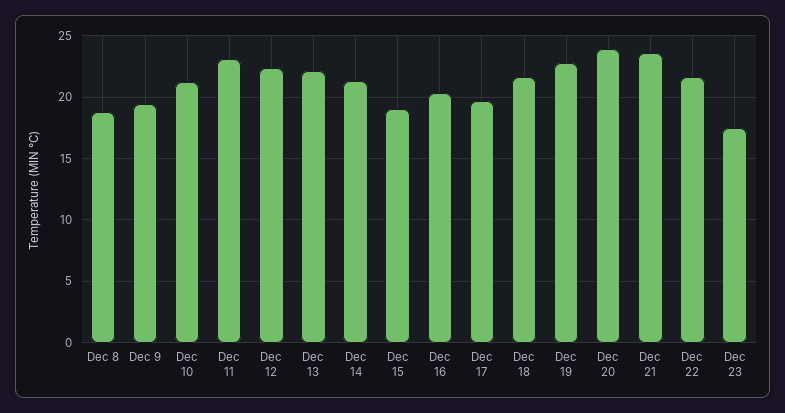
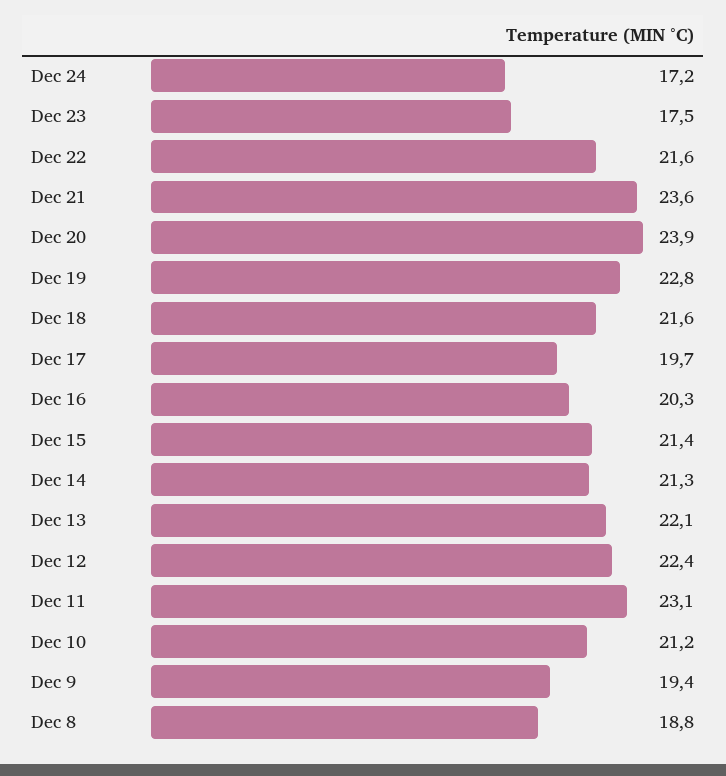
Dec 15: 19 -> 21.4
Dec 24: none -> 17.2

